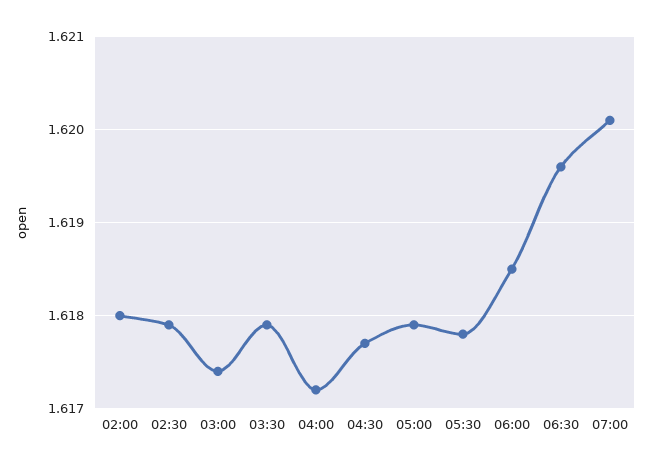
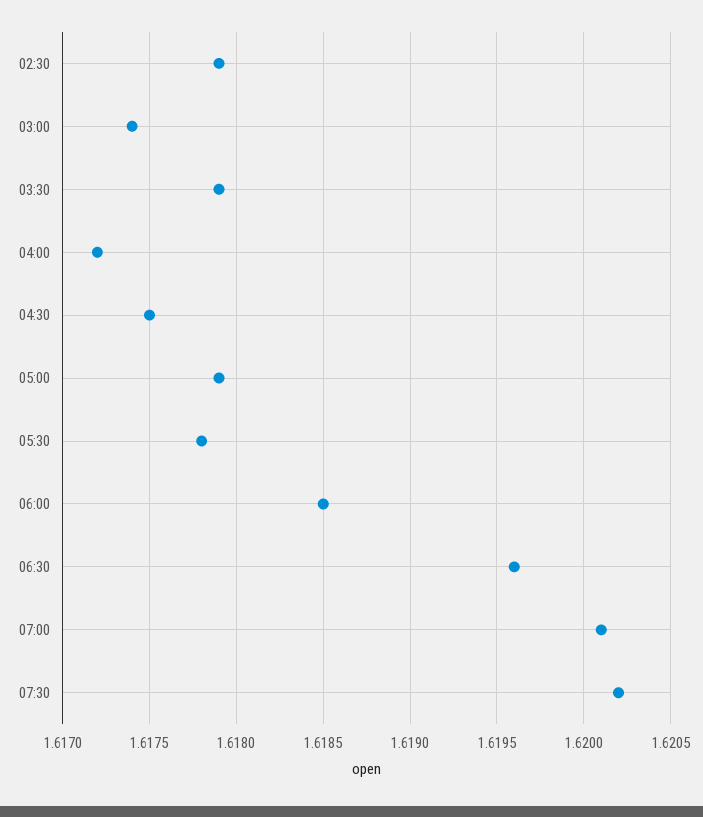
02:00: 1.618 -> none
04:30: 1.6177 -> 1.6175
07:30: none -> 1.6202

